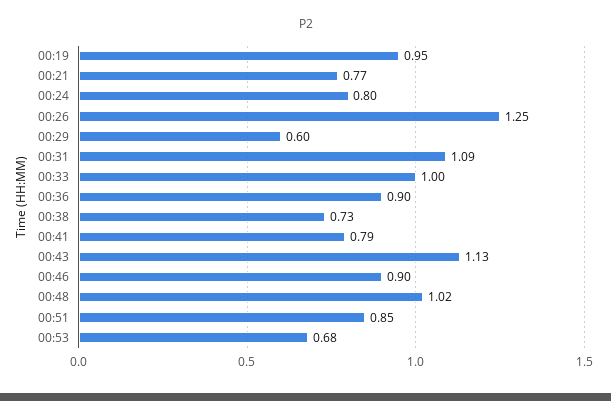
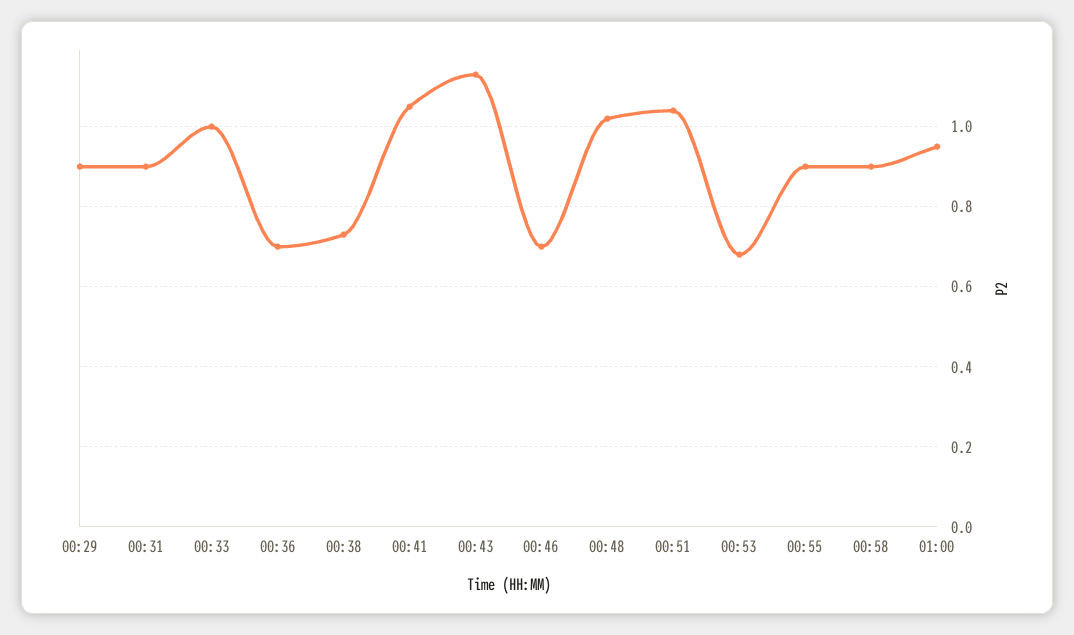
00:19: 0.95 -> none
00:21: 0.77 -> none
00:24: 0.8 -> none
00:26: 1.25 -> none
00:29: 0.6 -> 0.9
00:31: 1.09 -> 0.9
00:36: 0.9 -> 0.7
00:41: 0.79 -> 1.05
00:46: 0.9 -> 0.7
00:51: 0.85 -> 1.05
00:55: none -> 0.9
00:58: none -> 0.9
01:00: none -> 0.95

